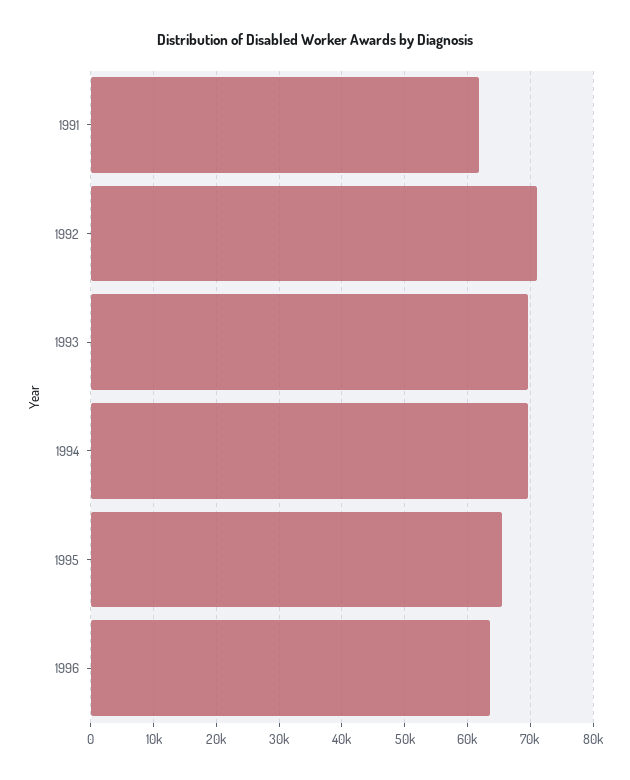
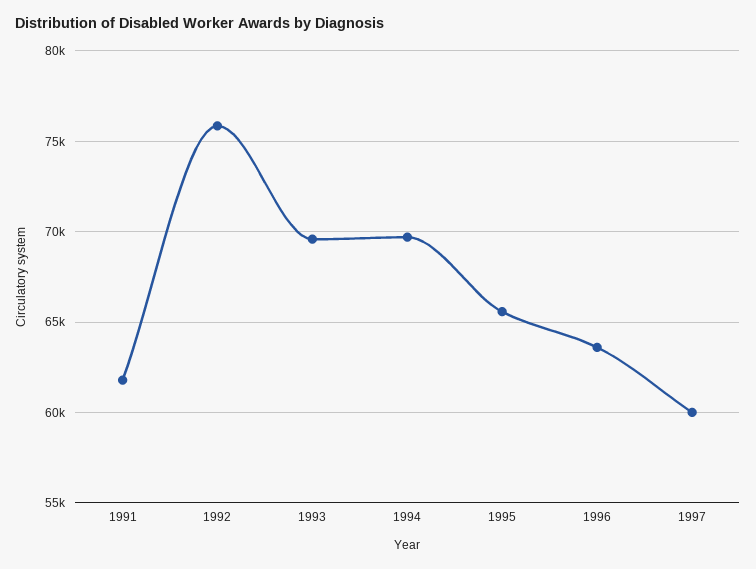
1992: 71000 -> 76000
1997: none -> 60000

